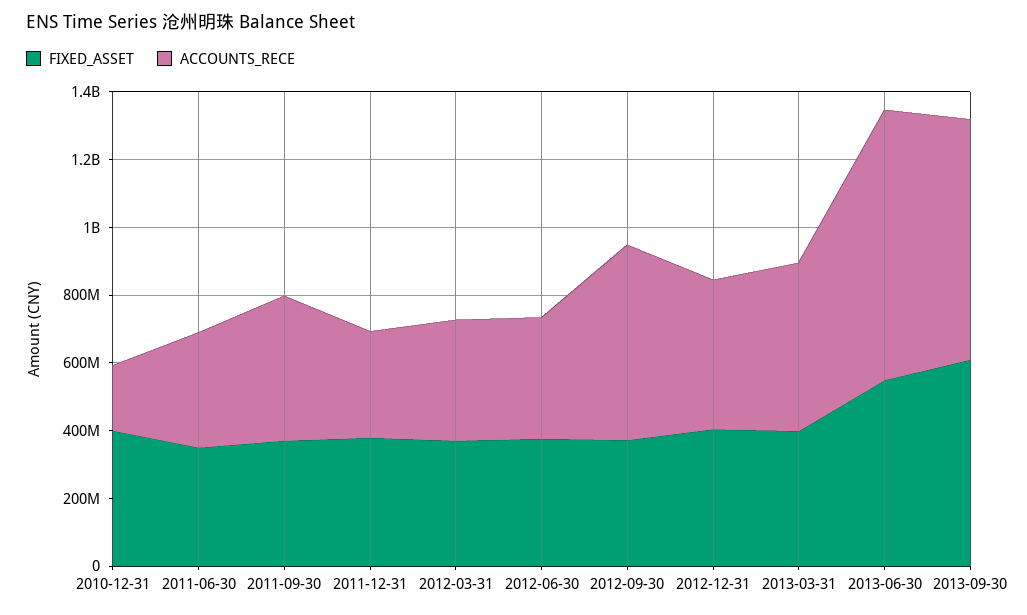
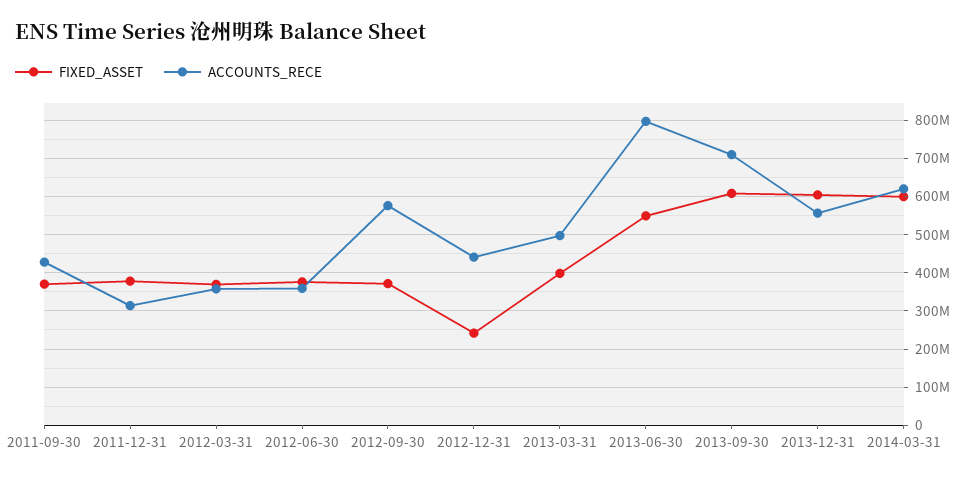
FIXED_ASSET, 2010-12-31: 400000000 -> none
ACCOUNTS_RECE, 2010-12-31: 200000000 -> none
FIXED_ASSET, 2011-06-30: 350000000 -> none
ACCOUNTS_RECE, 2011-06-30: 350000000 -> none
FIXED_ASSET, 2012-12-31: 400000000 -> 240000000
FIXED_ASSET, 2013-12-31: none -> 600000000
ACCOUNTS_RECE, 2013-12-31: none -> 560000000
FIXED_ASSET, 2014-03-31: none -> 600000000
ACCOUNTS_RECE, 2014-03-31: none -> 620000000

